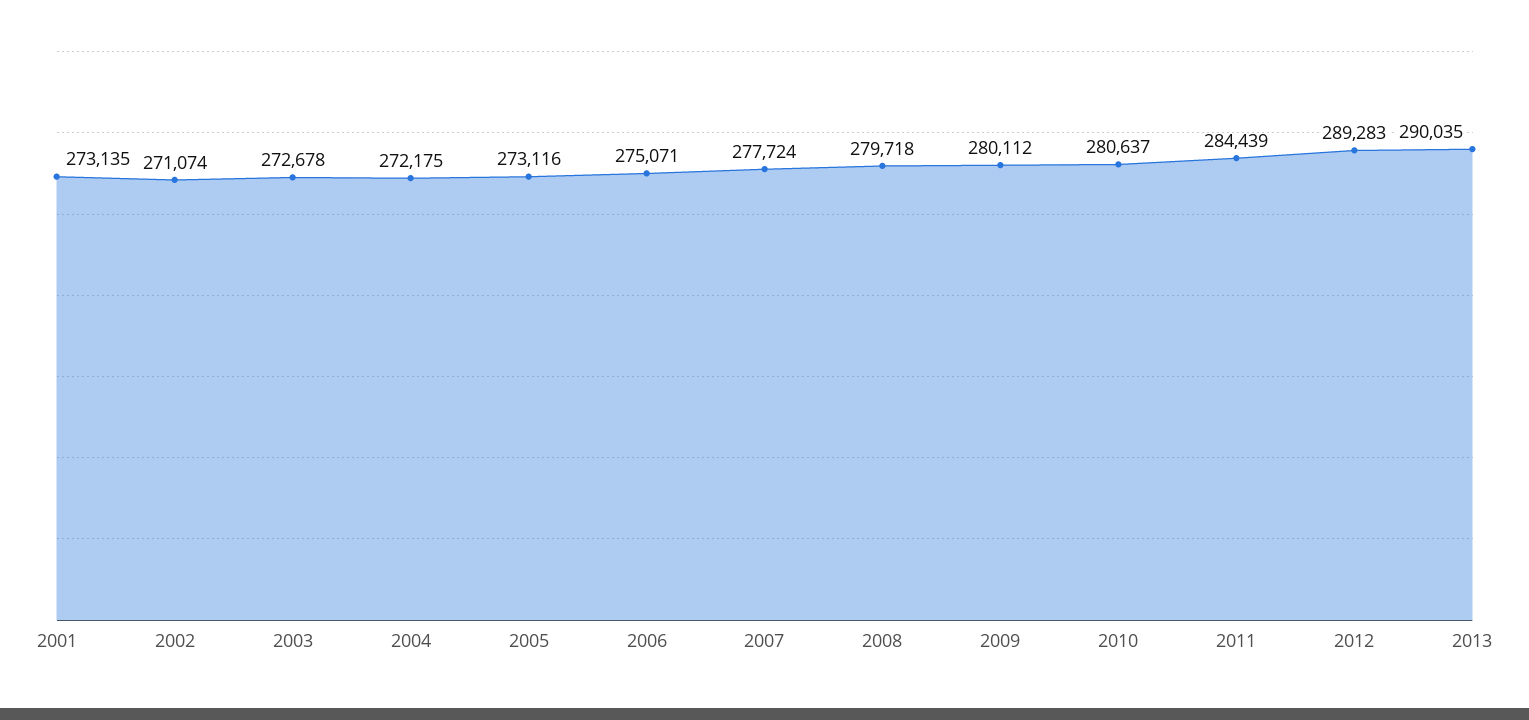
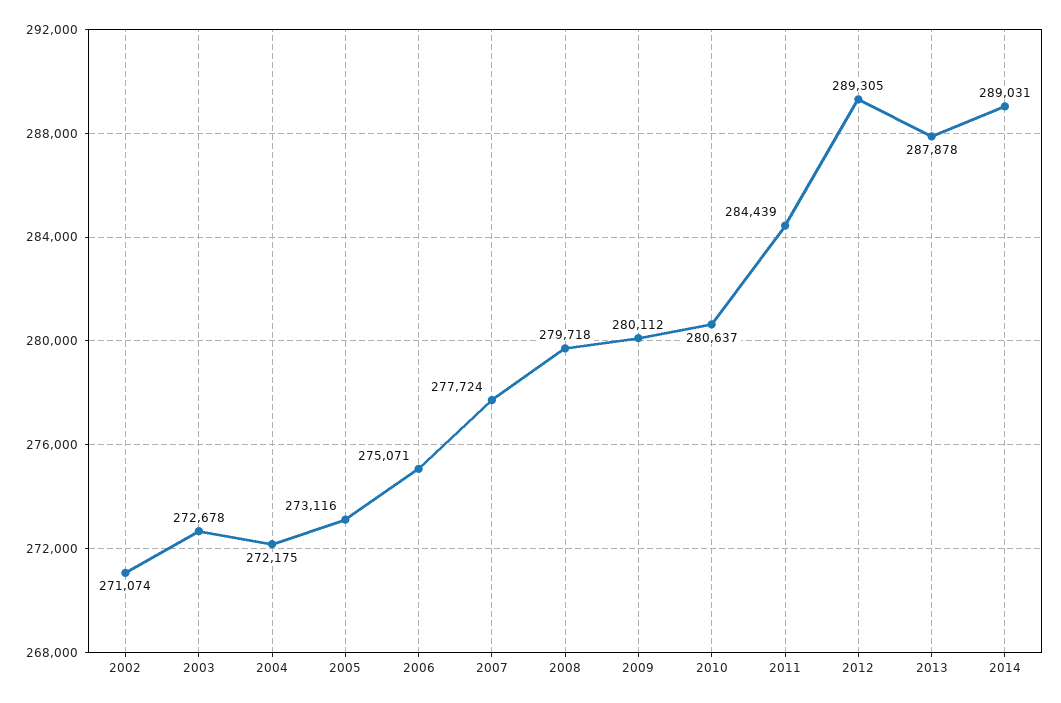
2001: 273135 -> none
2012: 289283 -> 289305
2013: 290035 -> 287878
2014: none -> 289031

